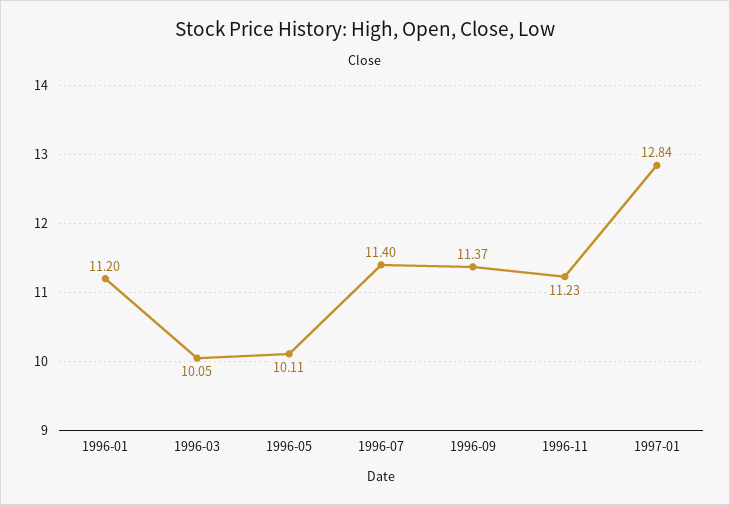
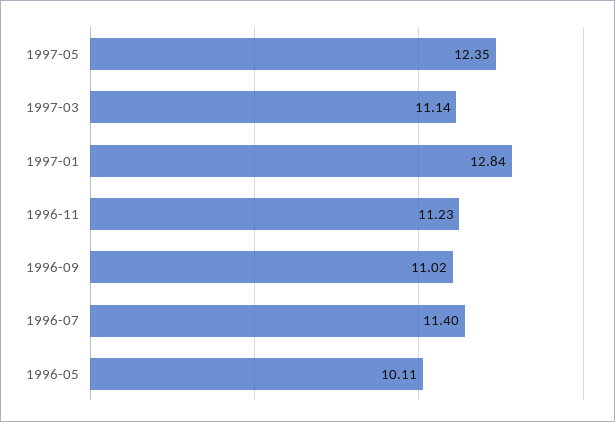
1996-01: 11.2 -> none
1996-03: 10.05 -> none
1996-09: 11.37 -> 11.02
1997-05: none -> 12.35
1997-03: none -> 11.14

